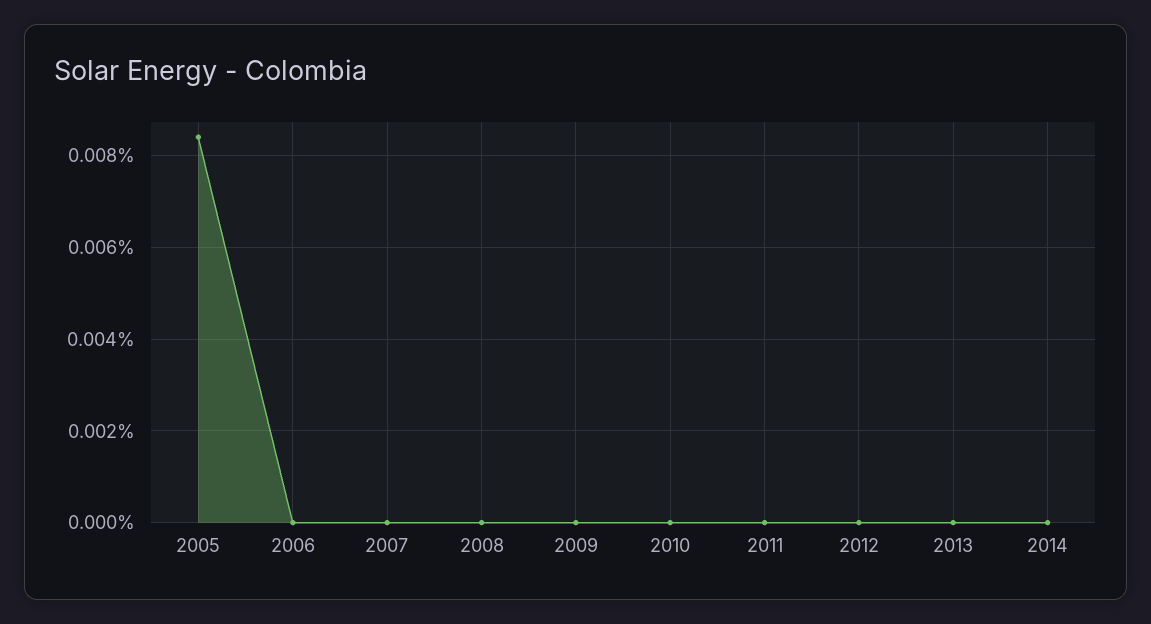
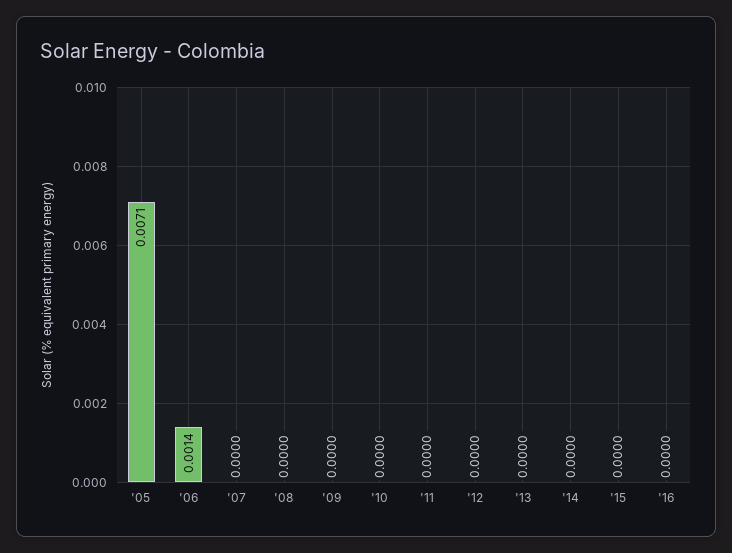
2005: 0.0085 -> 0.0071
2006: 0 -> 0.0014
'15: none -> 0
'16: none -> 0

